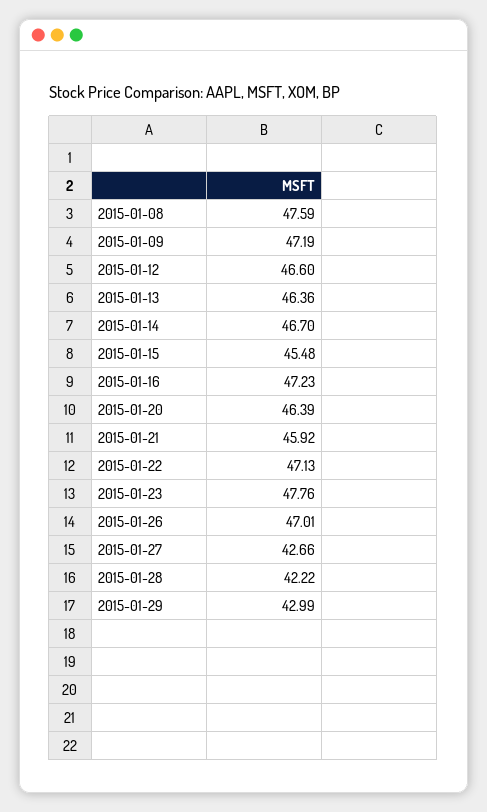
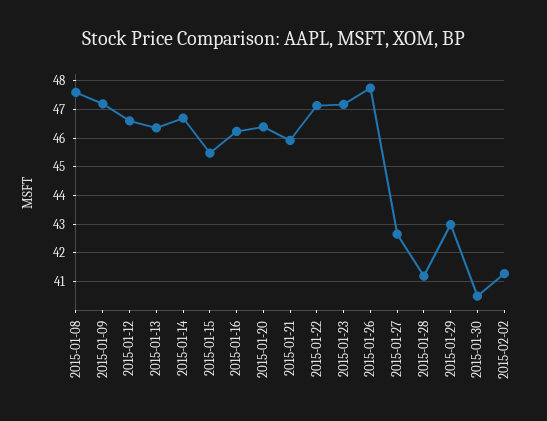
2015-01-16: 47.23 -> 46.25
2015-01-23: 47.76 -> 47.25
2015-01-26: 47.01 -> 47.75
2015-01-28: 42.22 -> 41.25
2015-01-30: none -> 40.5
2015-02-02: none -> 41.25

